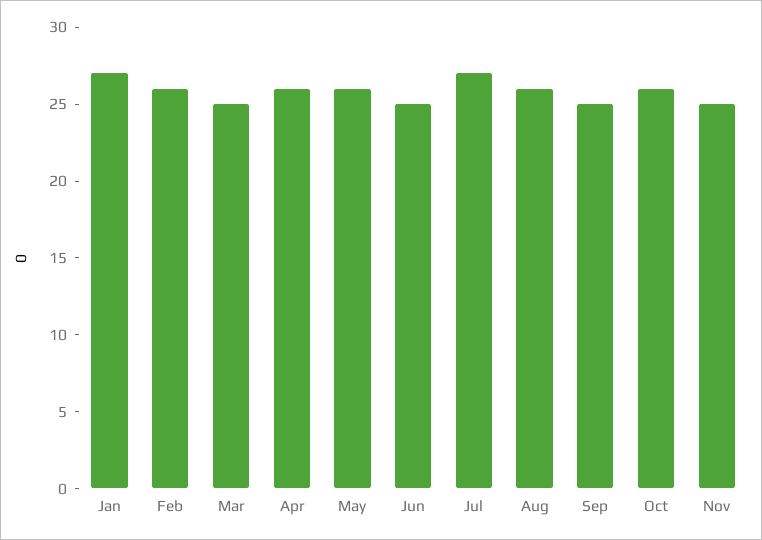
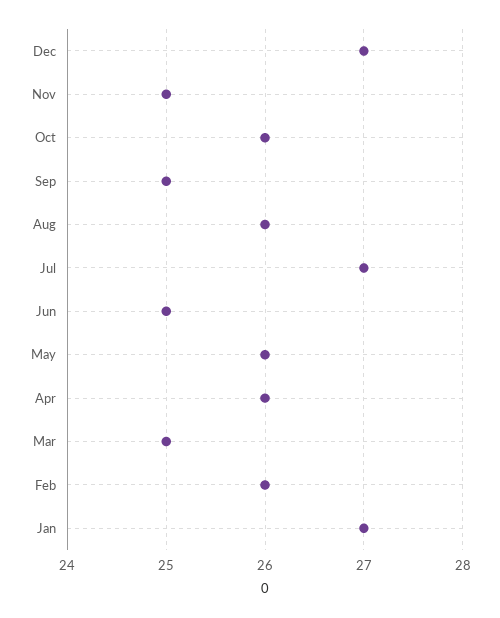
Dec: none -> 27

